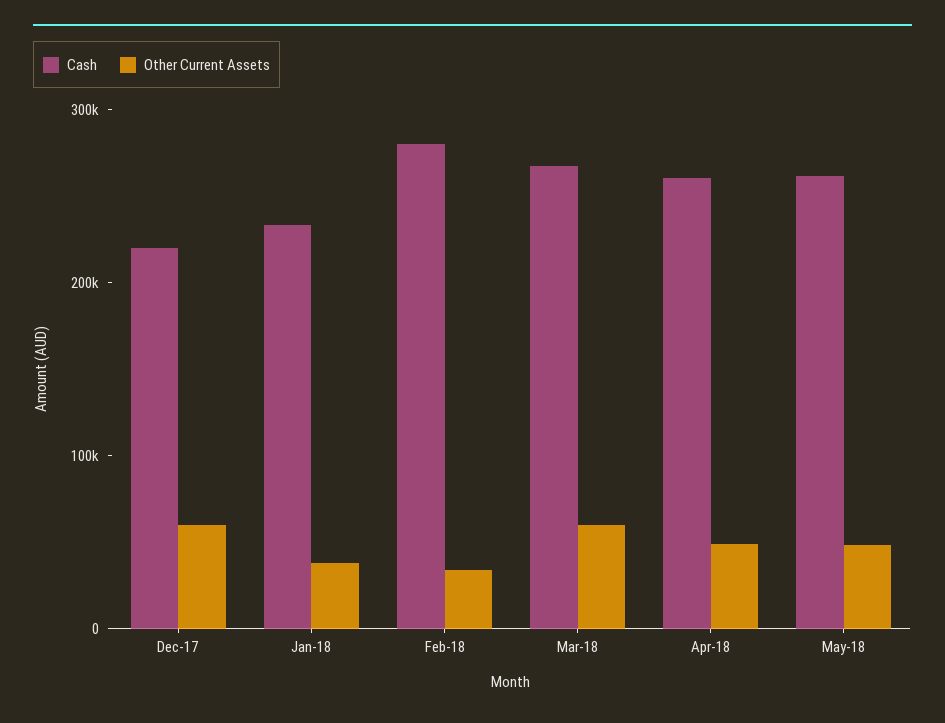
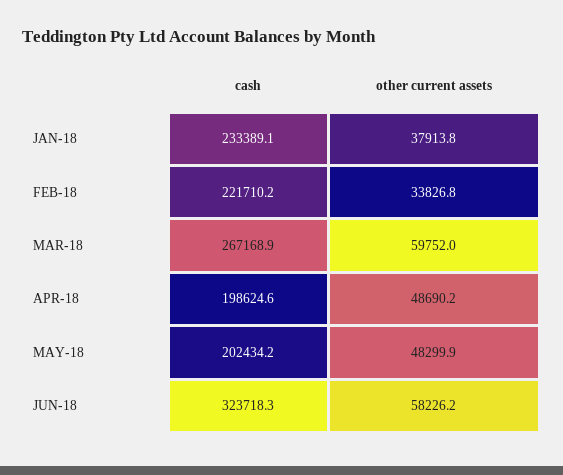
Cash, Dec-17: 220000 -> none
Other Current Assets, Dec-17: 60000 -> none
Cash, Feb-18: 280000 -> 221710.2
Cash, Apr-18: 260000 -> 198624.6
Cash, May-18: 260000 -> 202434.2
Cash, JUN-18: none -> 323718.3
Other Current Assets, JUN-18: none -> 58226.2

